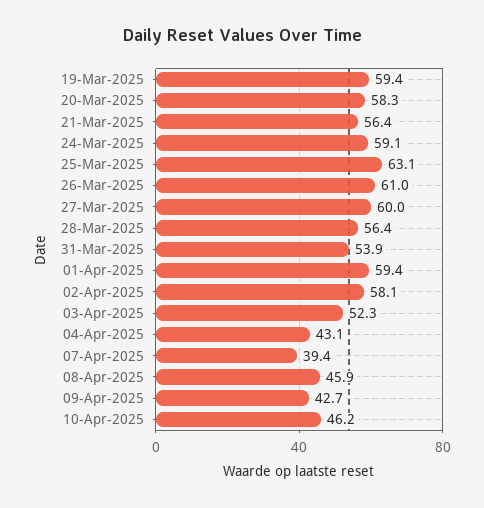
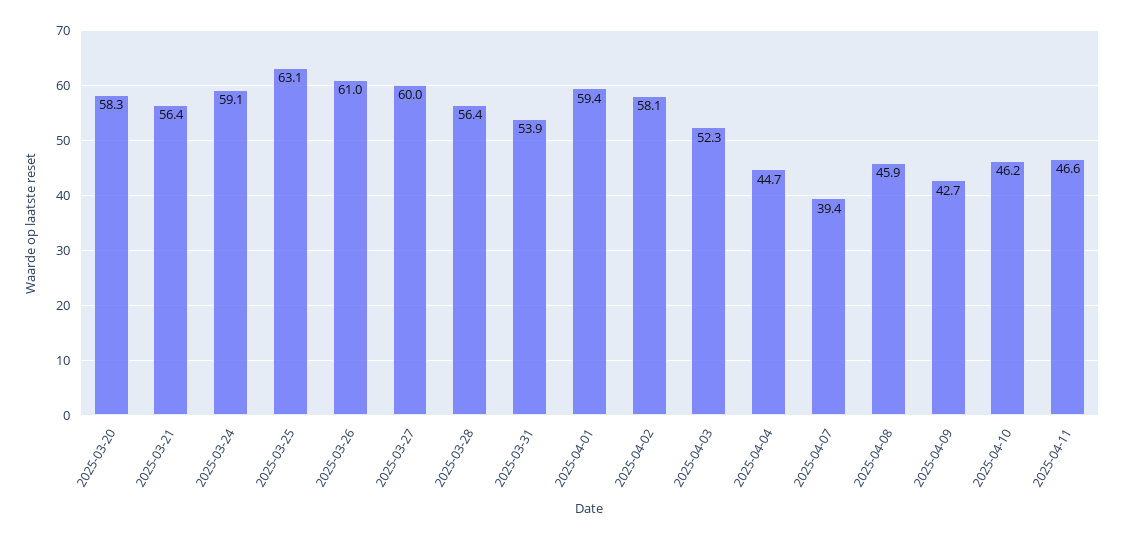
19-Mar-2025: 59.4 -> none
04-Apr-2025: 43.1 -> 44.7
2025-04-11: none -> 46.6

